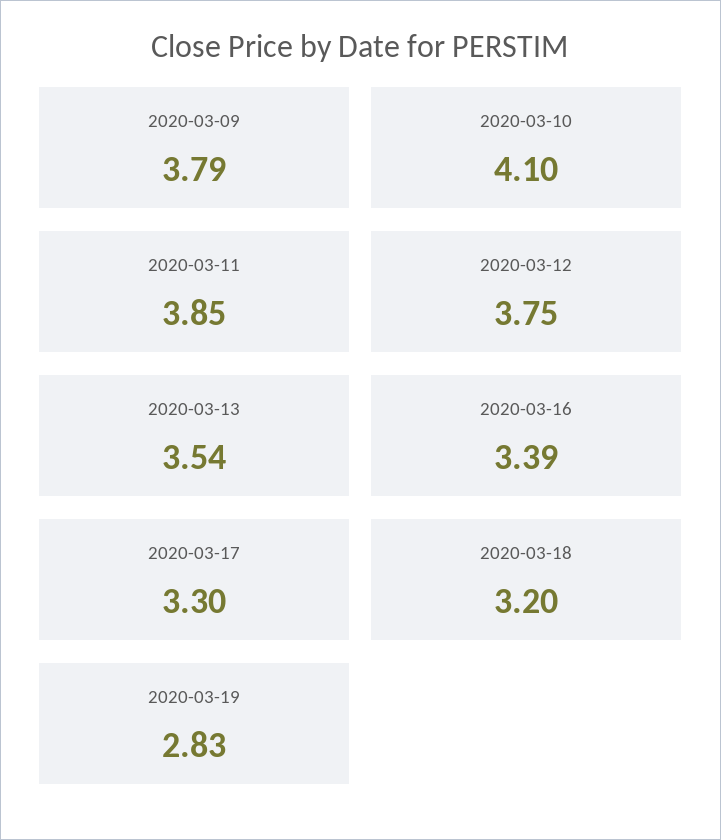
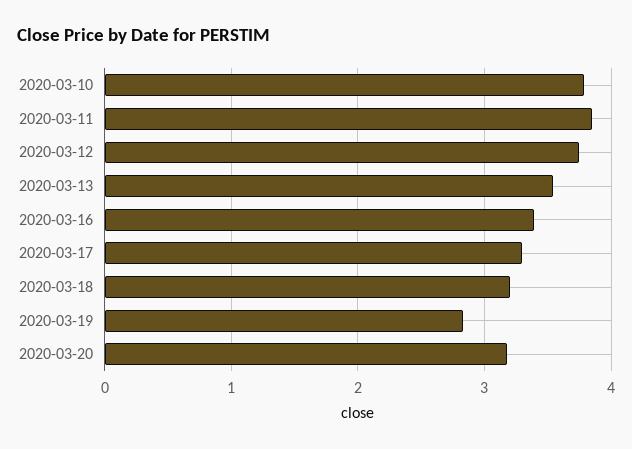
2020-03-09: 3.79 -> none
2020-03-10: 4.1 -> 3.8
2020-03-20: none -> 3.2

